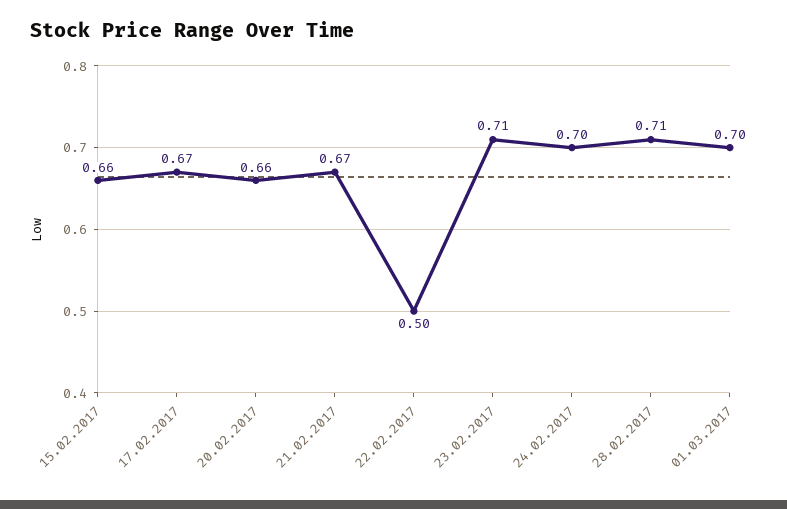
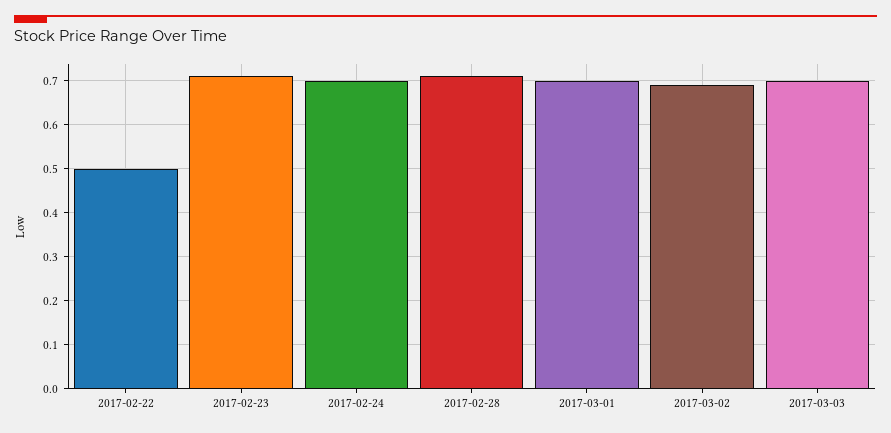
15.02.2017: 0.66 -> none
17.02.2017: 0.67 -> none
20.02.2017: 0.66 -> none
21.02.2017: 0.67 -> none
2017-03-02: none -> 0.7
2017-03-03: none -> 0.7

